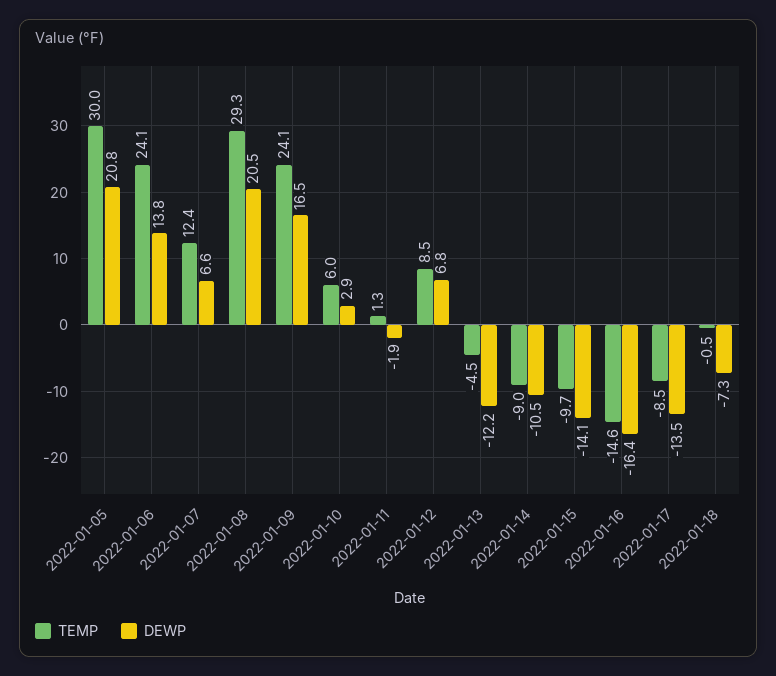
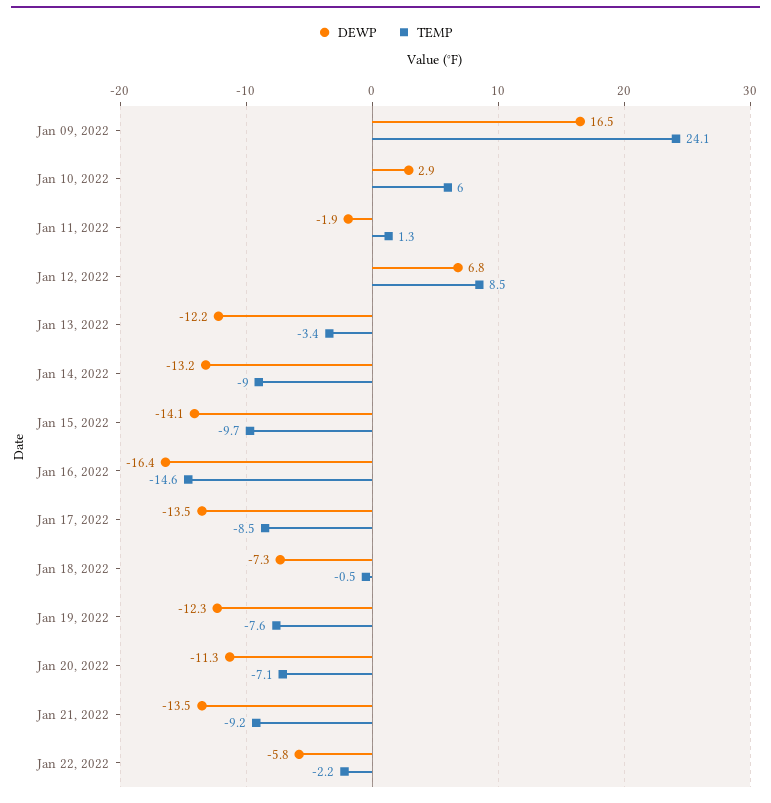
TEMP, 2022-01-05: 30 -> none
DEWP, 2022-01-05: 20.8 -> none
TEMP, 2022-01-06: 24.1 -> none
DEWP, 2022-01-06: 13.8 -> none
TEMP, 2022-01-07: 12.4 -> none
DEWP, 2022-01-07: 6.6 -> none
TEMP, 2022-01-08: 29.3 -> none
DEWP, 2022-01-08: 20.5 -> none
TEMP, 2022-01-13: -4.5 -> -3.4
DEWP, 2022-01-14: -10.5 -> -13.2
DEWP, Jan 19, 2022: none -> -12.3
TEMP, Jan 19, 2022: none -> -7.6
DEWP, Jan 20, 2022: none -> -11.3
TEMP, Jan 20, 2022: none -> -7.1
DEWP, Jan 21, 2022: none -> -13.5
TEMP, Jan 21, 2022: none -> -9.2
DEWP, Jan 22, 2022: none -> -5.8
TEMP, Jan 22, 2022: none -> -2.2

